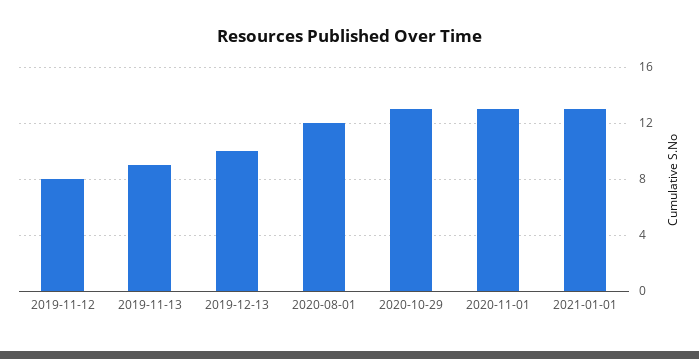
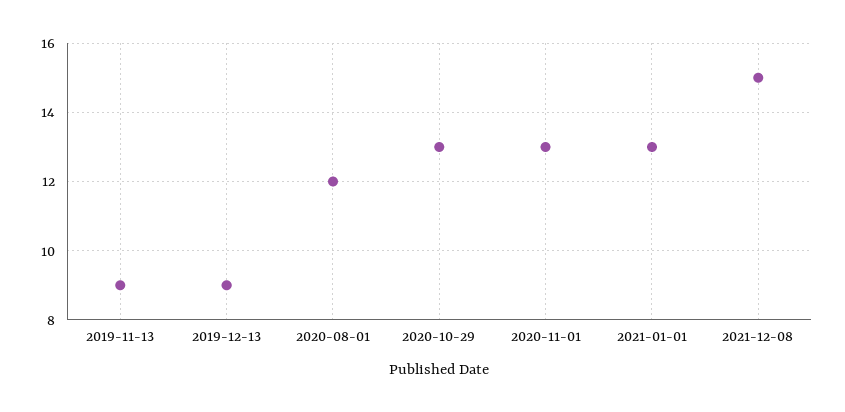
2019-11-12: 8 -> none
2019-12-13: 10 -> 9
2021-12-08: none -> 15

